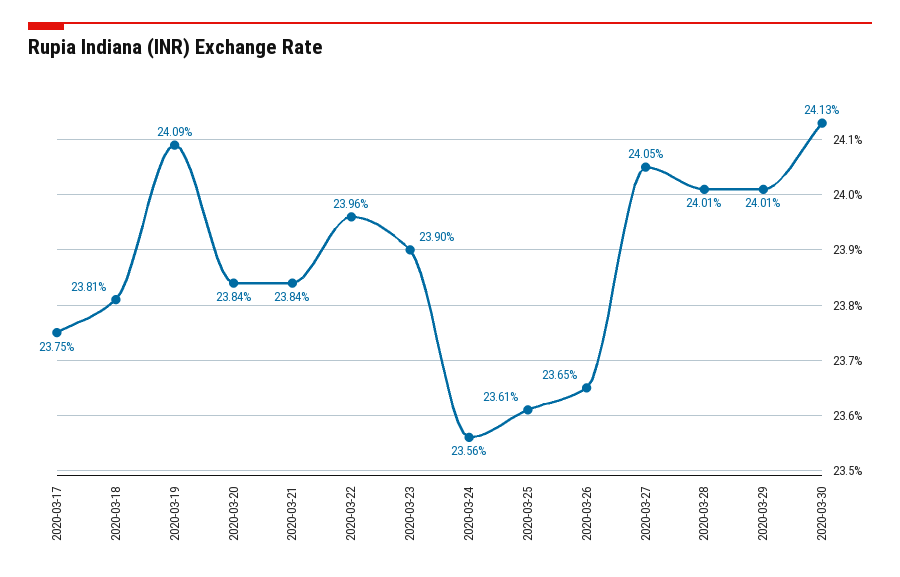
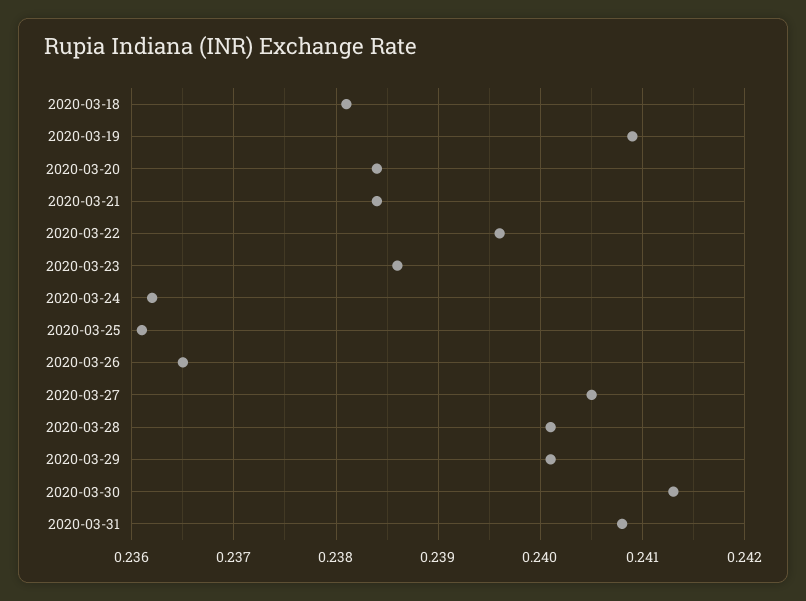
2020-03-17: 0.2375 -> none
2020-03-23: 0.239 -> 0.2386
2020-03-24: 0.2356 -> 0.2362
2020-03-31: none -> 0.2408

